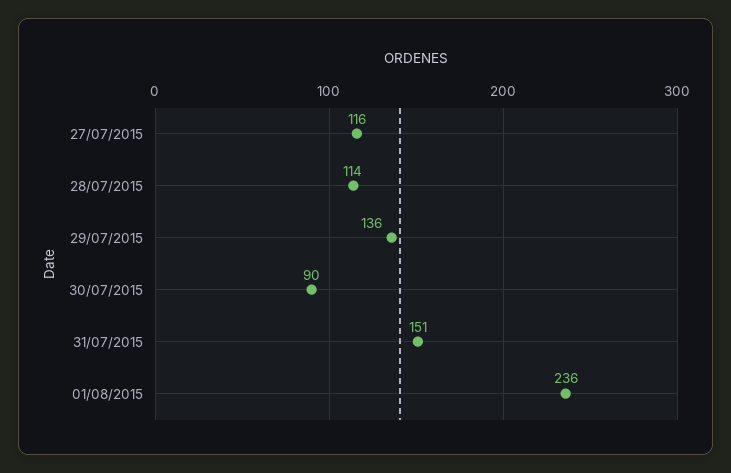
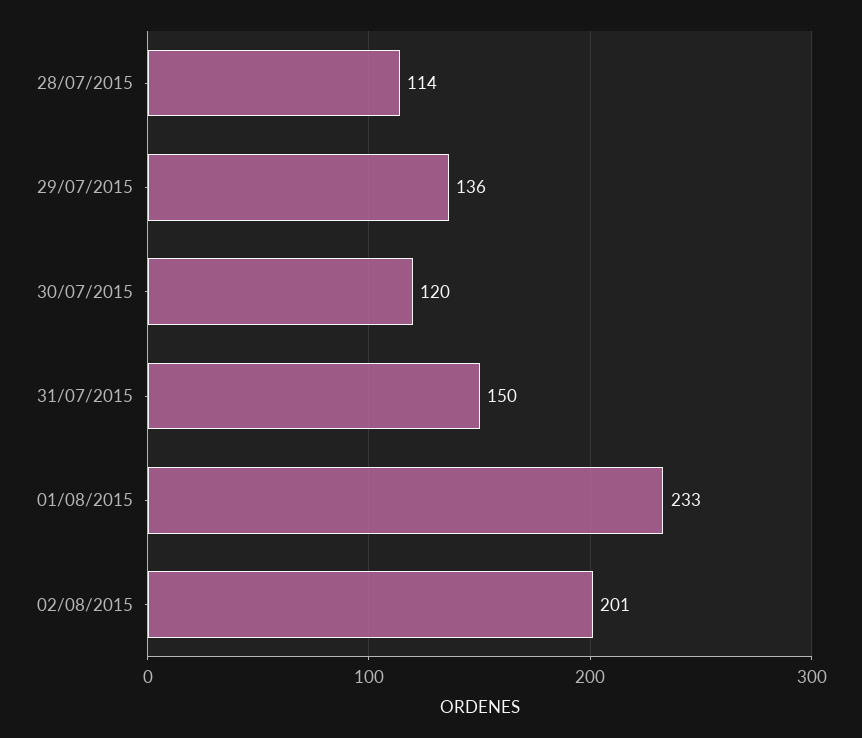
27/07/2015: 116 -> none
30/07/2015: 90 -> 120
31/07/2015: 151 -> 150
01/08/2015: 236 -> 233
02/08/2015: none -> 201

